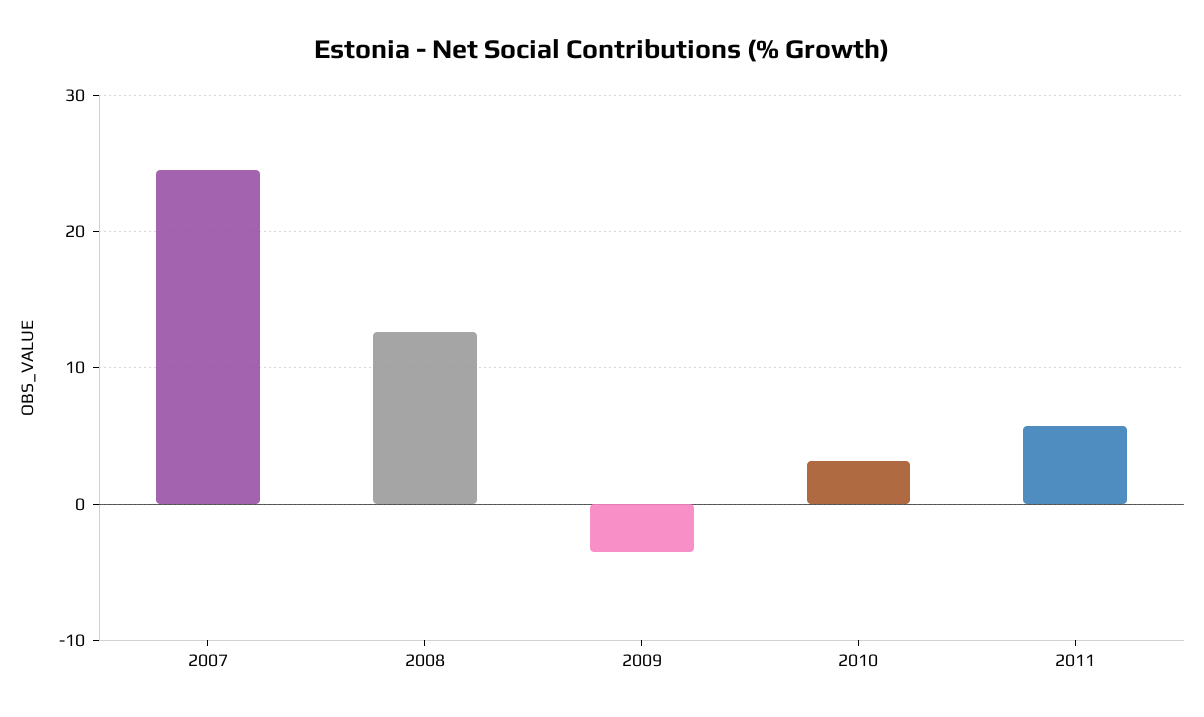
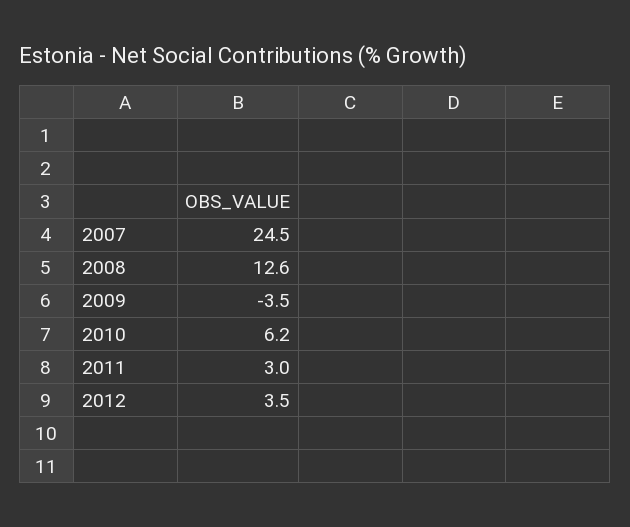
2010: 3 -> 6.2
2011: 6 -> 3
2012: none -> 3.5

